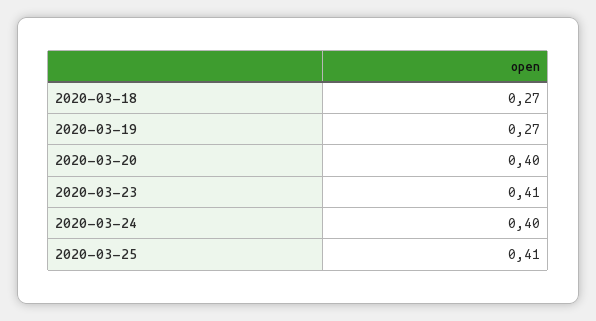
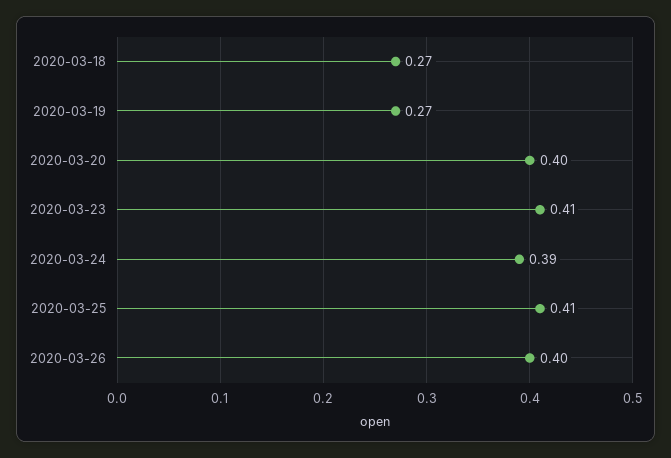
2020-03-24: 0.4 -> 0.39
2020-03-26: none -> 0.4

